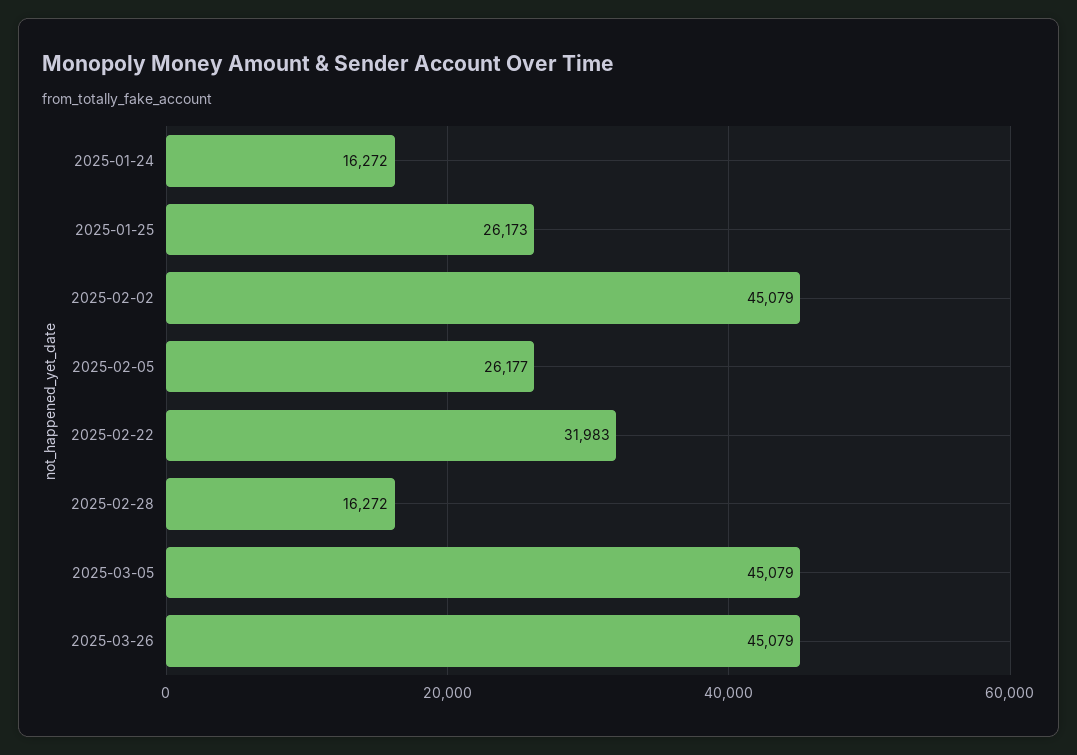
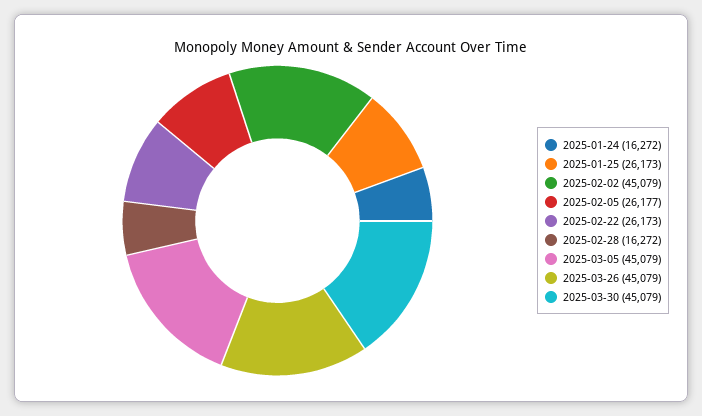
2025-02-22: 31983 -> 26173
2025-03-30: none -> 45079

